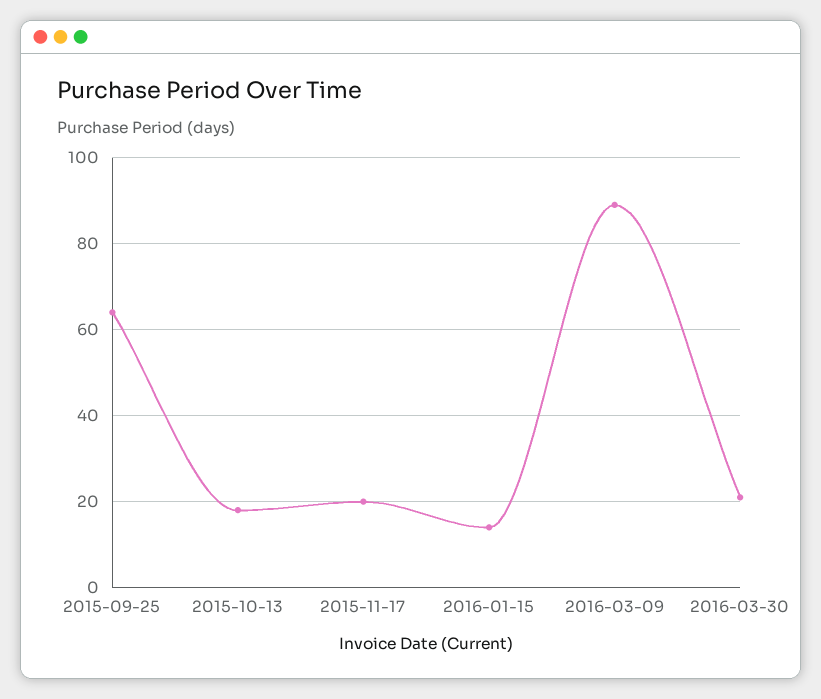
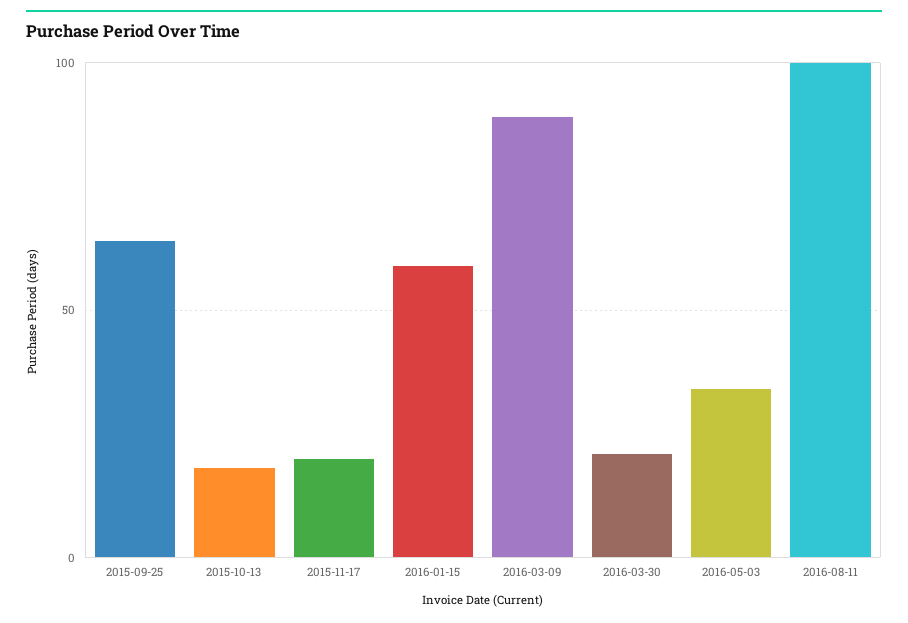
2016-01-15: 15 -> 60
2016-05-03: none -> 35
2016-08-11: none -> 100

